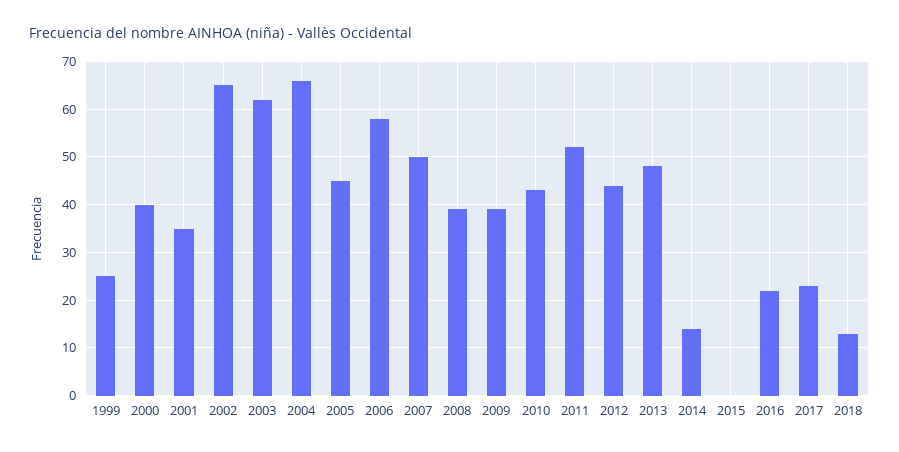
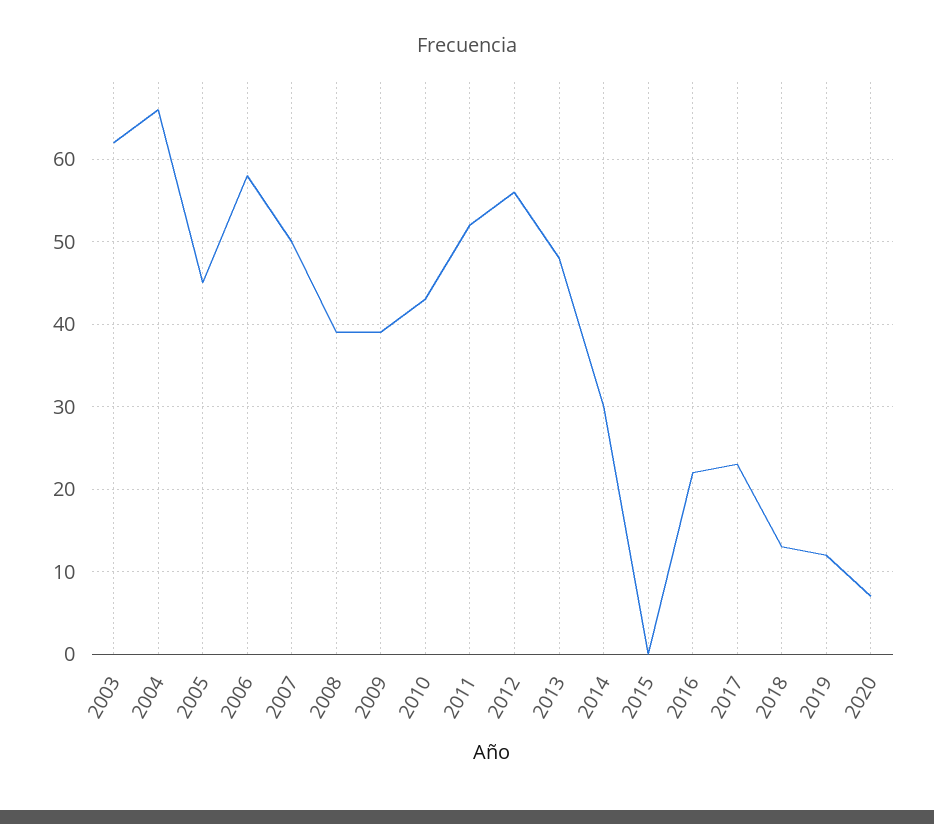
1999: 25 -> none
2000: 40 -> none
2001: 35 -> none
2002: 65 -> none
2012: 45 -> 56
2014: 15 -> 30
2019: none -> 12
2020: none -> 7

